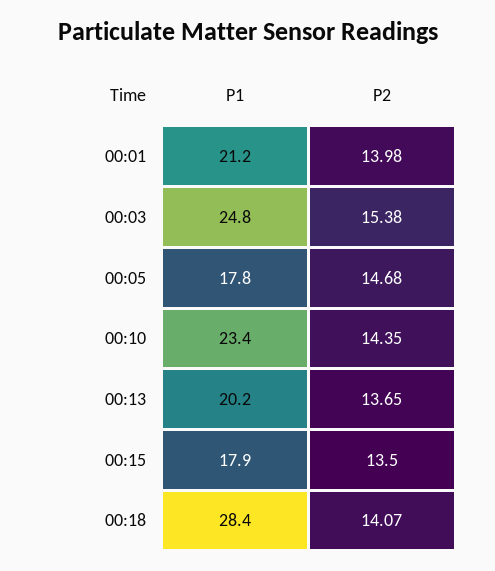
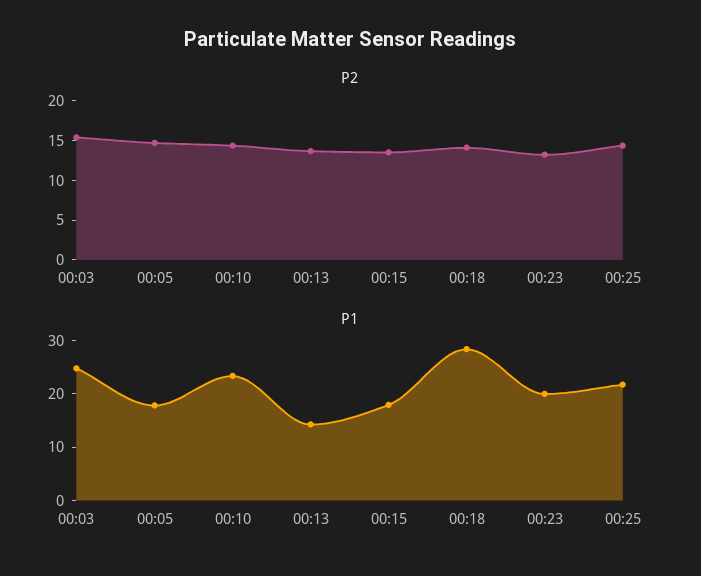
P1, 00:01: 21.2 -> none
P2, 00:01: 13.98 -> none
P1, 00:13: 20.2 -> 14
P2, 00:23: none -> 12.5
P2, 00:25: none -> 15
P1, 00:23: none -> 20
P1, 00:25: none -> 22

